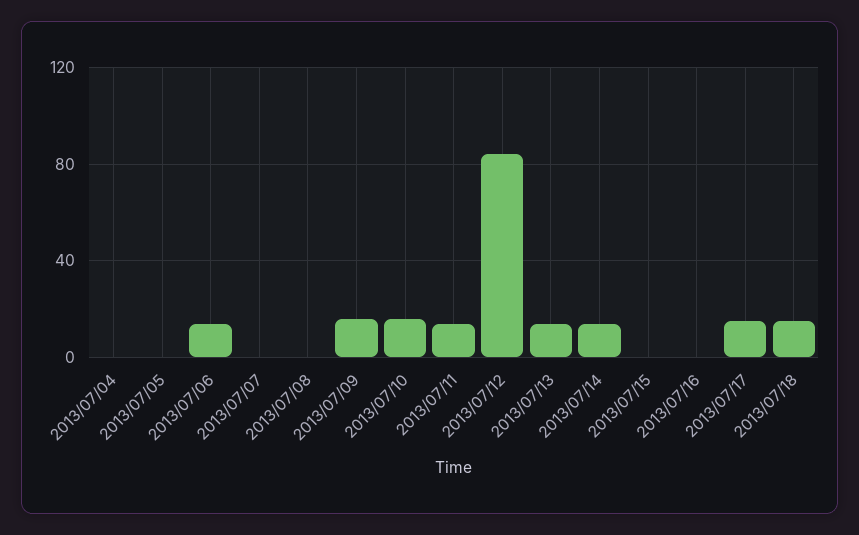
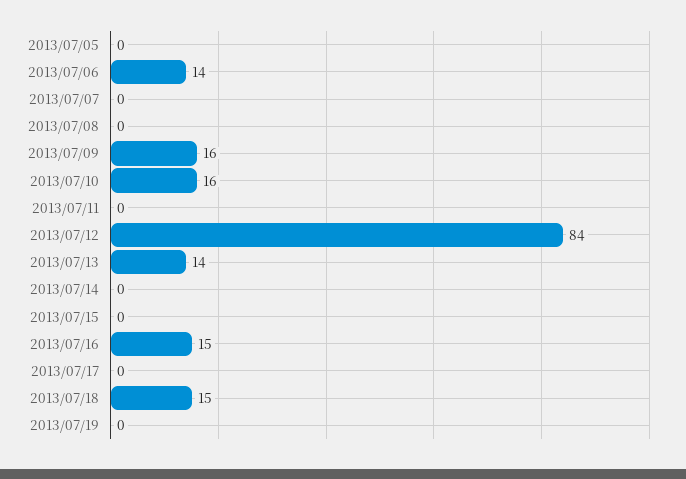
2013/07/04: 0 -> none
2013/07/11: 15 -> 0
2013/07/14: 15 -> 0
2013/07/16: 0 -> 15
2013/07/17: 15 -> 0
2013/07/19: none -> 0

